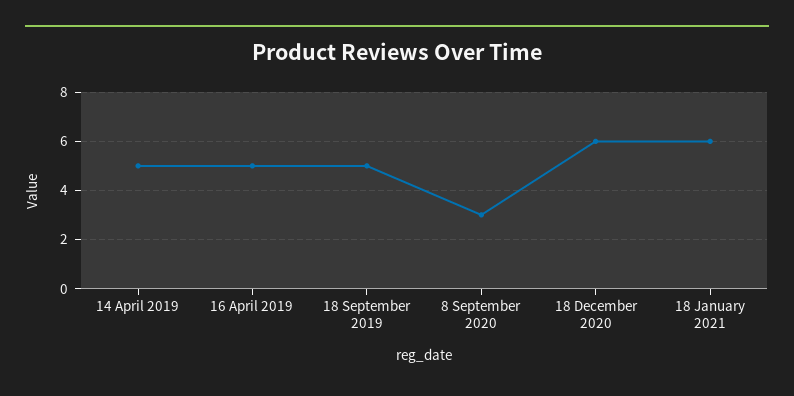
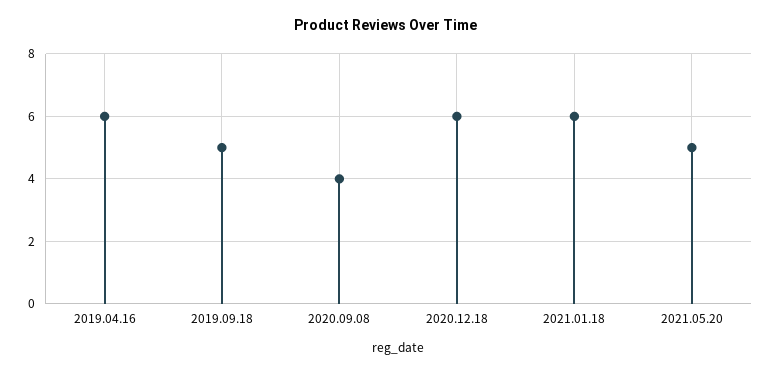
14 April 2019: 5 -> none
16 April 2019: 5 -> 6
8 September 2020: 3 -> 4
2021.05.20: none -> 5

